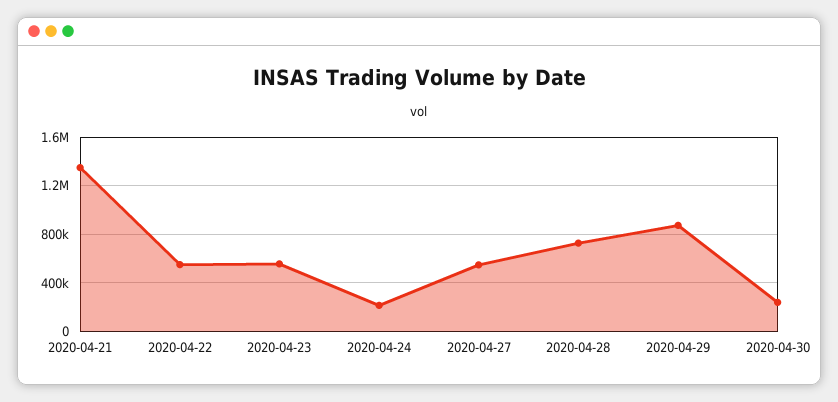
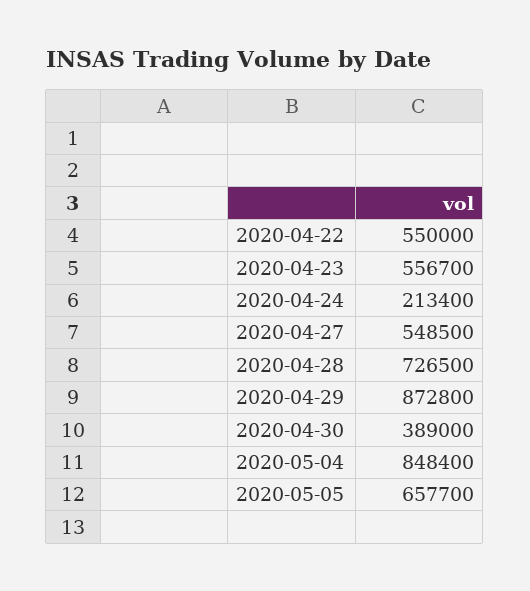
2020-04-21: 1350000 -> none
2020-04-30: 250000 -> 389000
2020-05-04: none -> 848400
2020-05-05: none -> 657700

